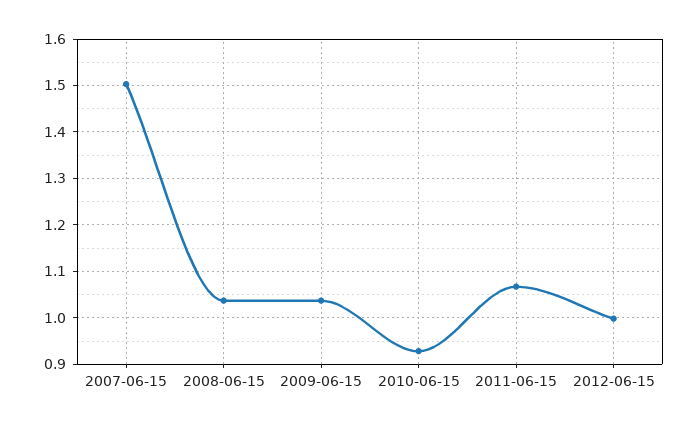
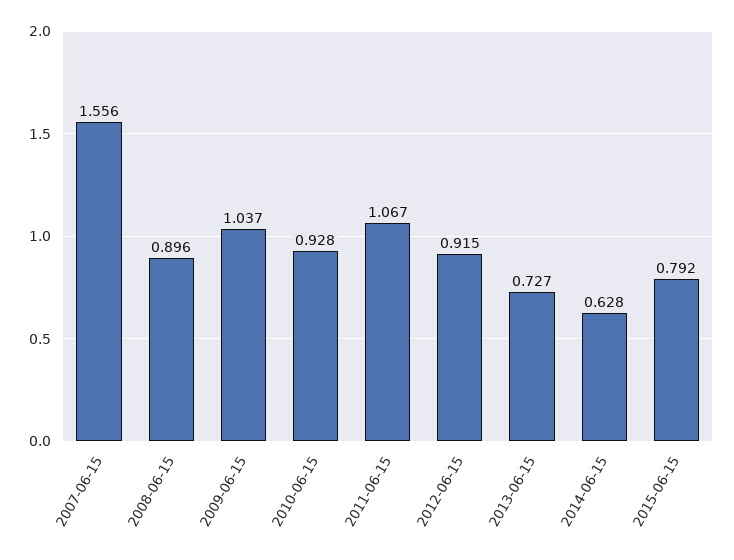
2007-06-15: 1.5 -> 1.556
2008-06-15: 1.04 -> 0.896
2012-06-15: 1 -> 0.915
2013-06-15: none -> 0.727
2014-06-15: none -> 0.628
2015-06-15: none -> 0.792

